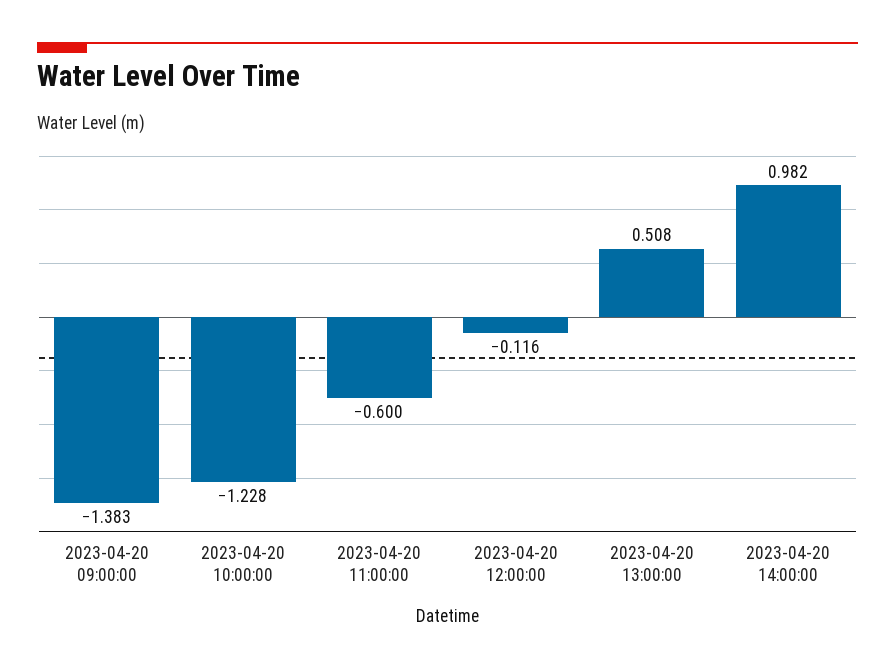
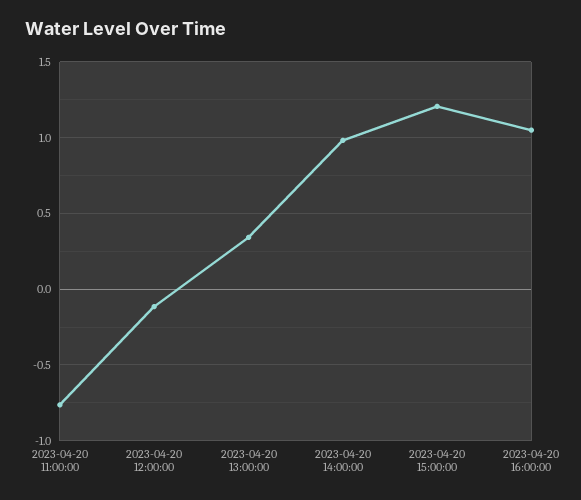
2023-04-20 09:00:00: -1.383 -> none
2023-04-20 10:00:00: -1.228 -> none
2023-04-20 11:00:00: -0.6 -> -0.75
2023-04-20 13:00:00: 0.508 -> 0.35
2023-04-20 15:00:00: none -> 1.2
2023-04-20 16:00:00: none -> 1.05

